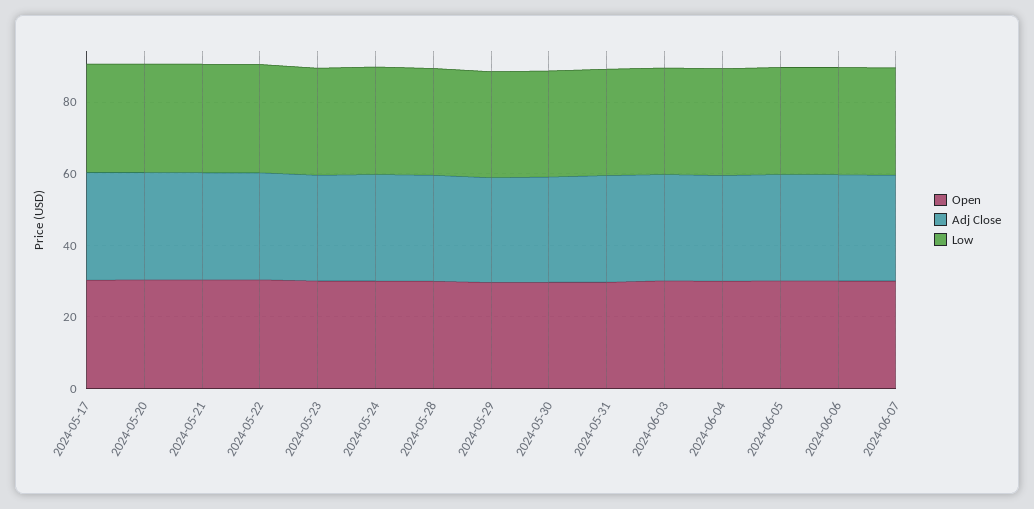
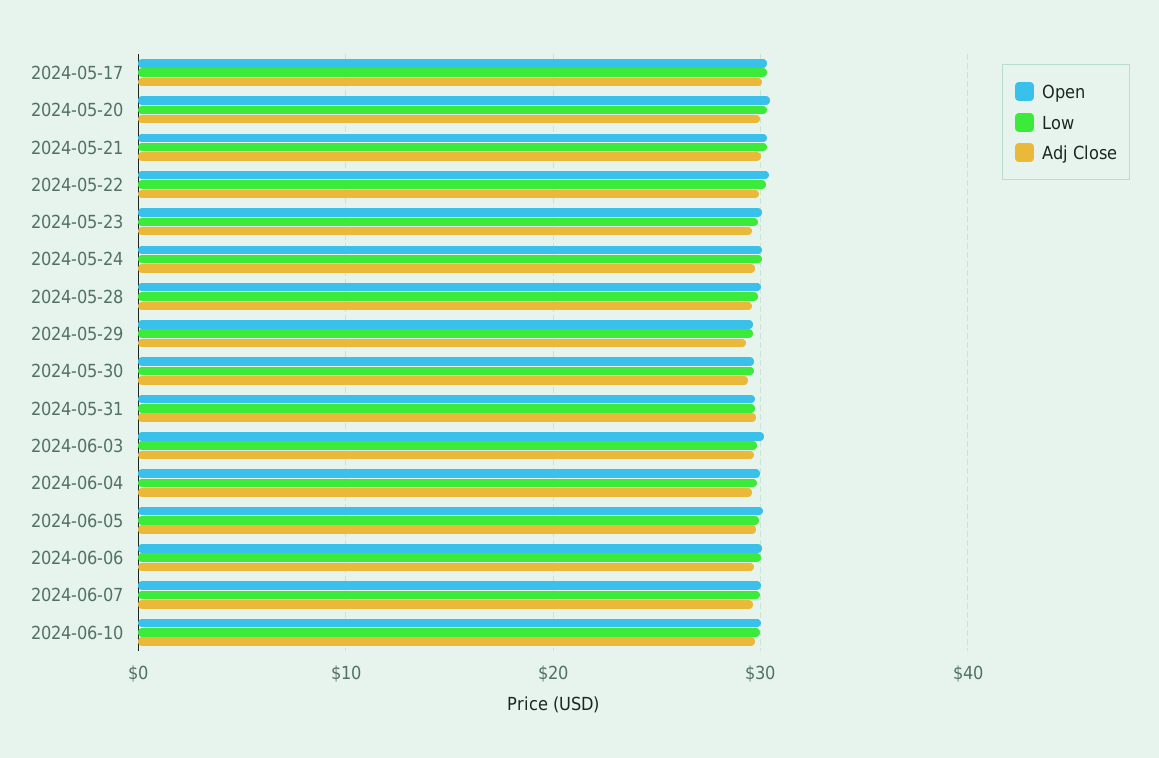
Open, 2024-06-10: none -> 30
Low, 2024-06-10: none -> 30
Adj Close, 2024-06-10: none -> 30

